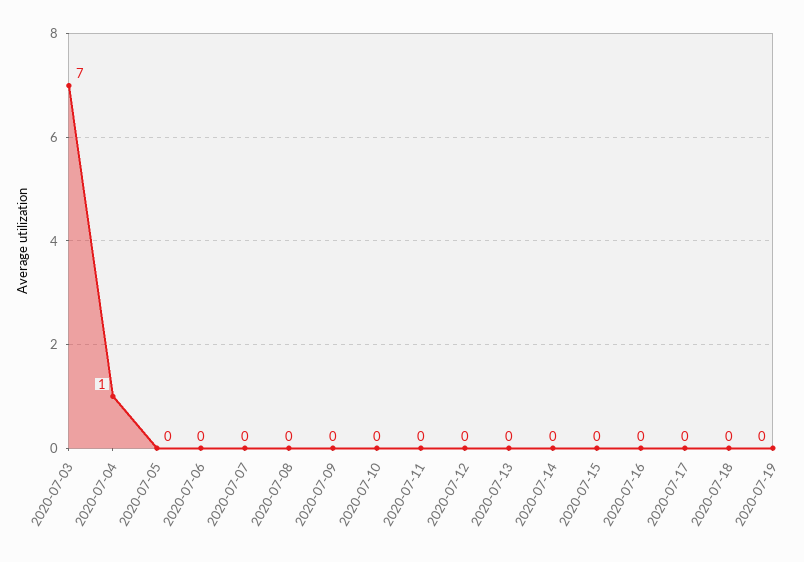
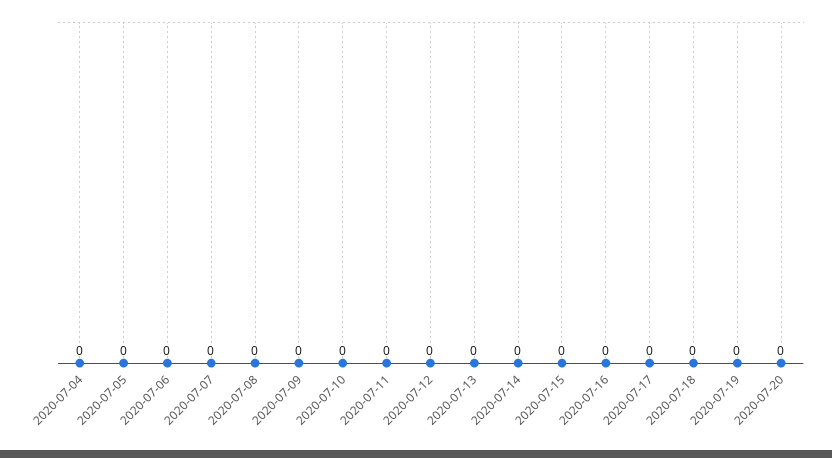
2020-07-03: 7 -> none
2020-07-04: 1 -> 0
2020-07-20: none -> 0

